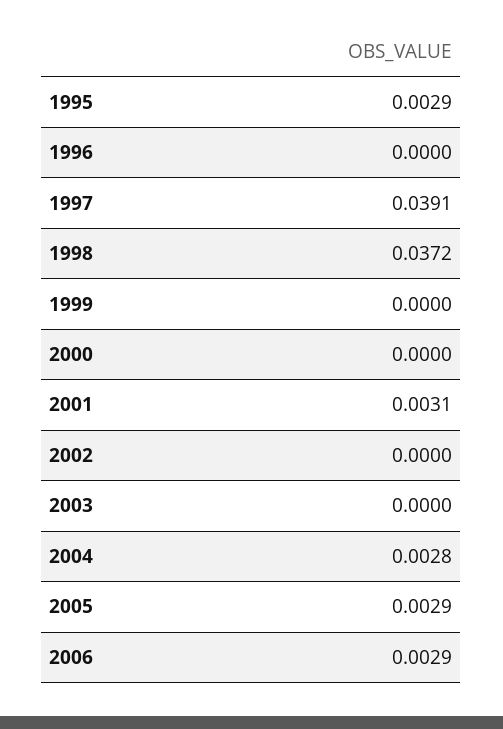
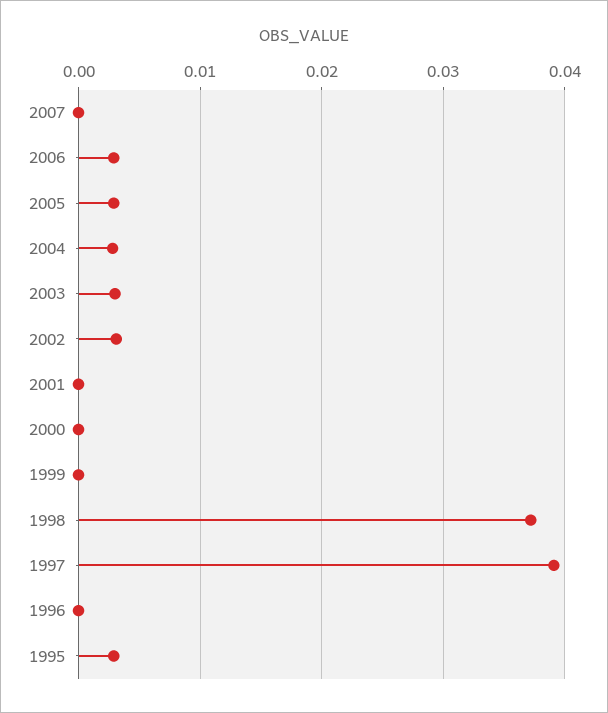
2001: 0.0031 -> 0
2002: 0 -> 0.003
2003: 0 -> 0.003
2007: none -> 0

